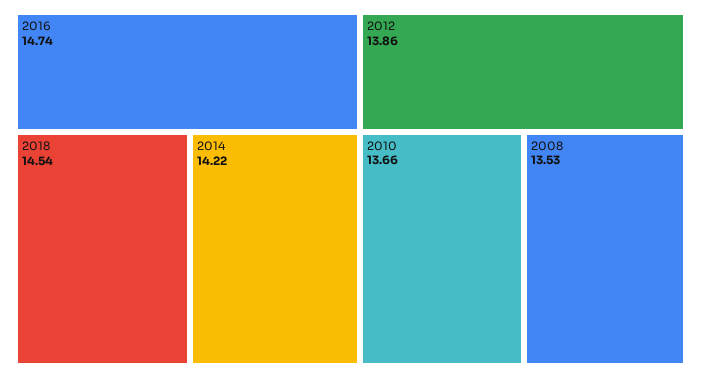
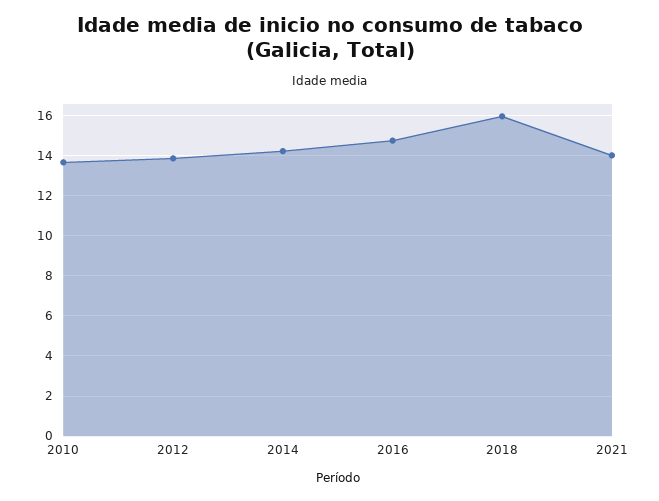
2018: 14.54 -> 16
2008: 13.53 -> none
2021: none -> 14

